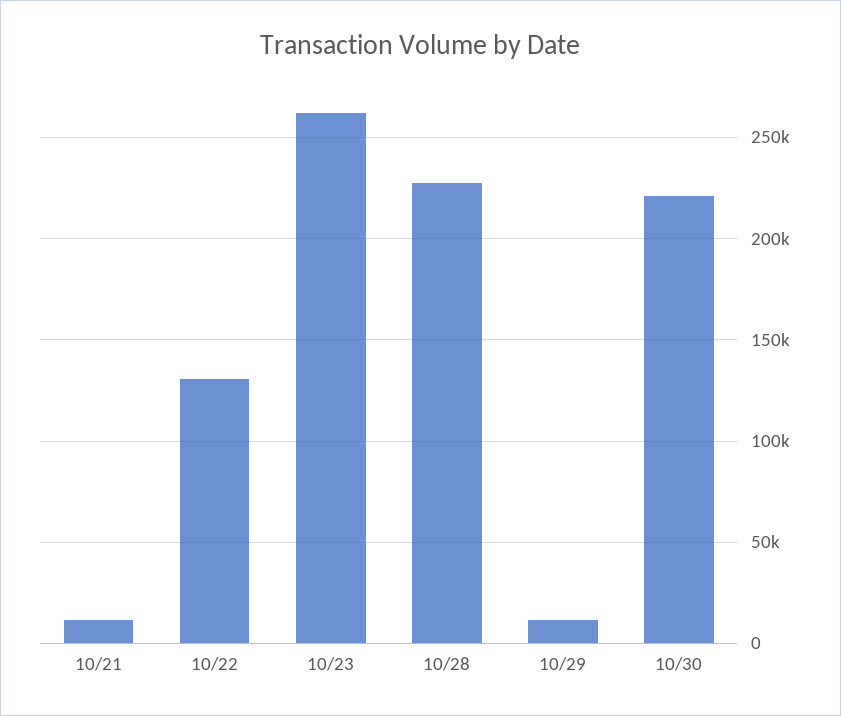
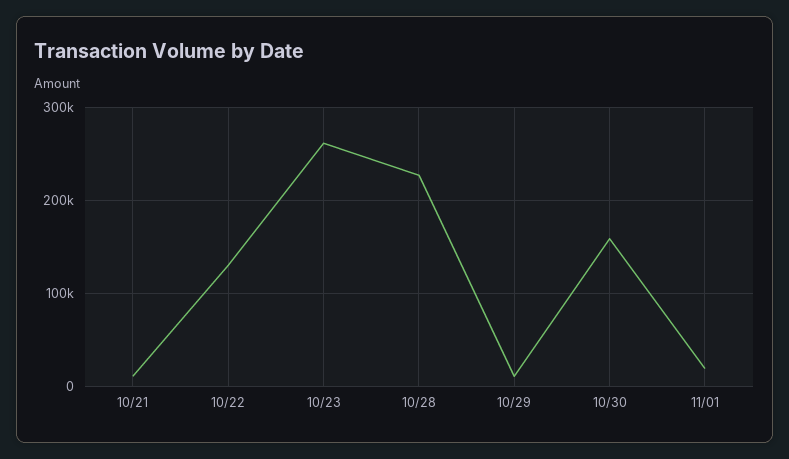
10/30: 220000 -> 160000
11/01: none -> 20000

